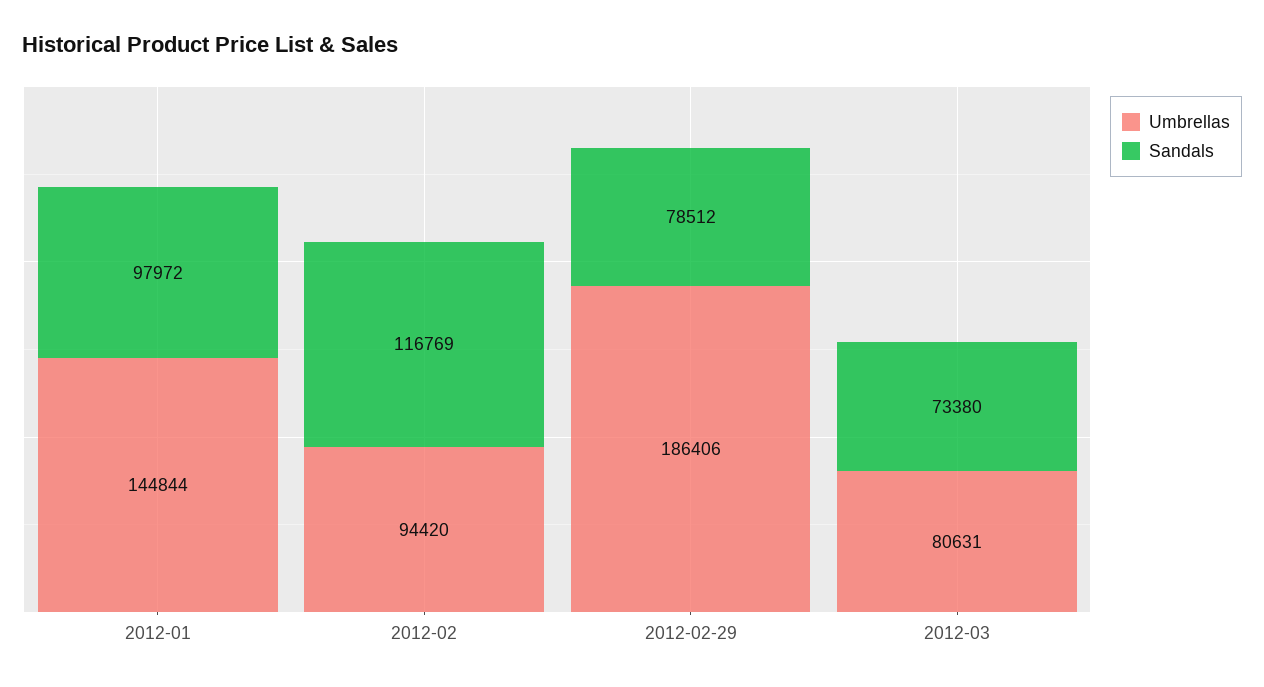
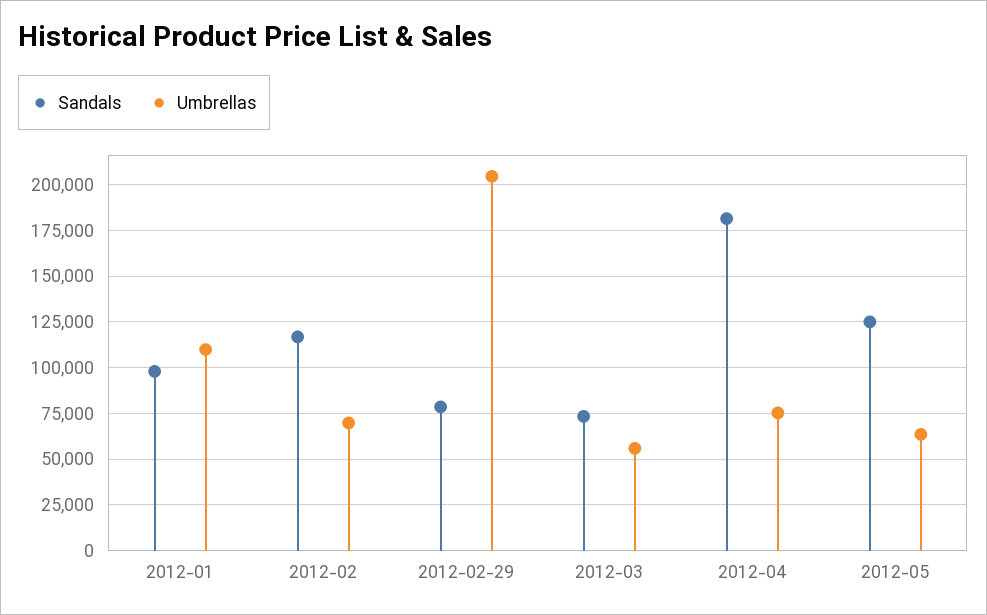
Umbrellas, 2012-01: 144844 -> 110000
Umbrellas, 2012-02: 94420 -> 70000
Umbrellas, 2012-02-29: 186406 -> 205000
Umbrellas, 2012-03: 80631 -> 55000
Sandals, 2012-04: none -> 180000
Umbrellas, 2012-04: none -> 75000
Sandals, 2012-05: none -> 125000
Umbrellas, 2012-05: none -> 65000

